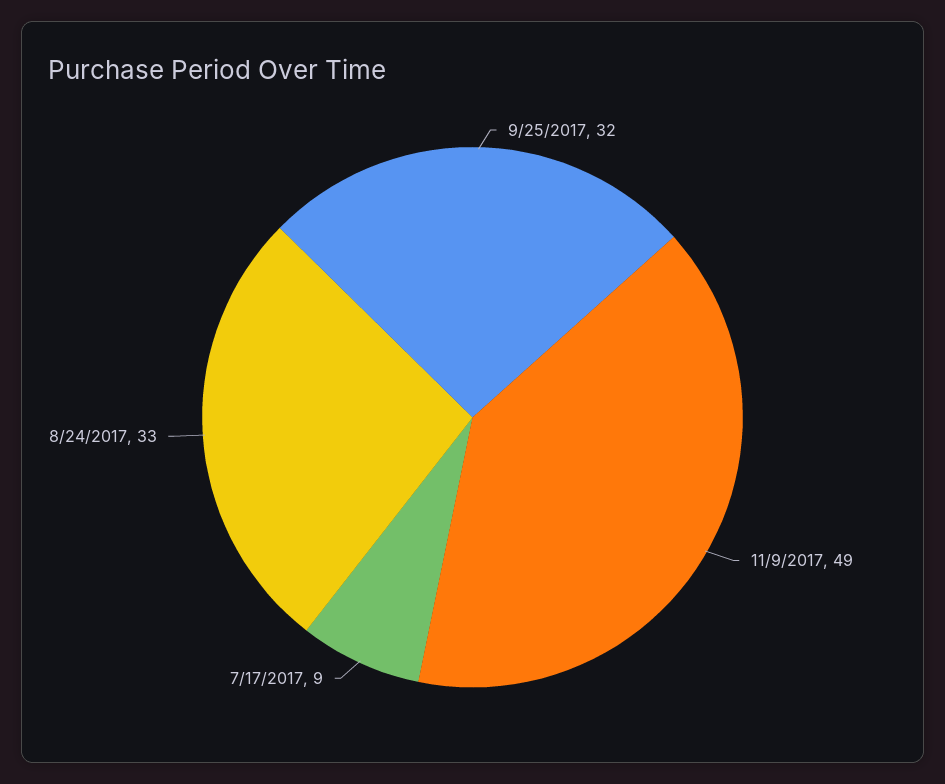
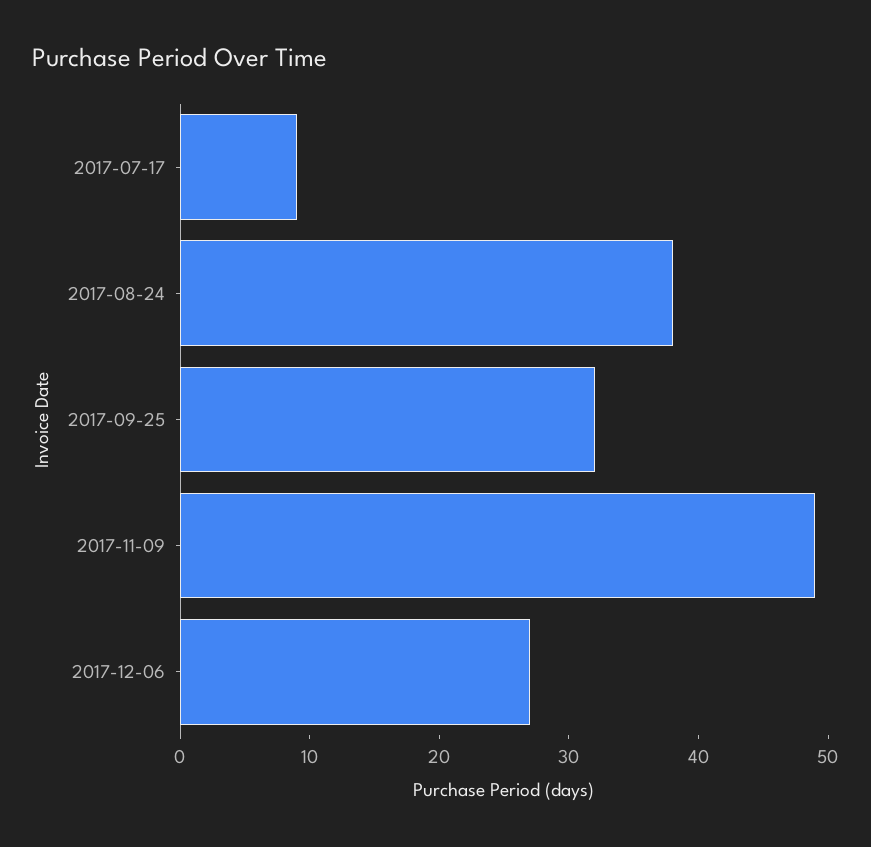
8/24/2017: 33 -> 38
2017-12-06: none -> 27

